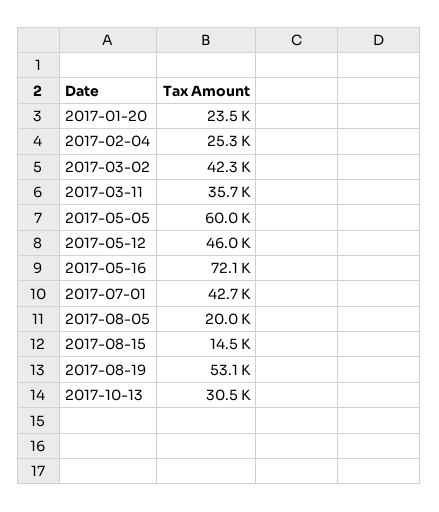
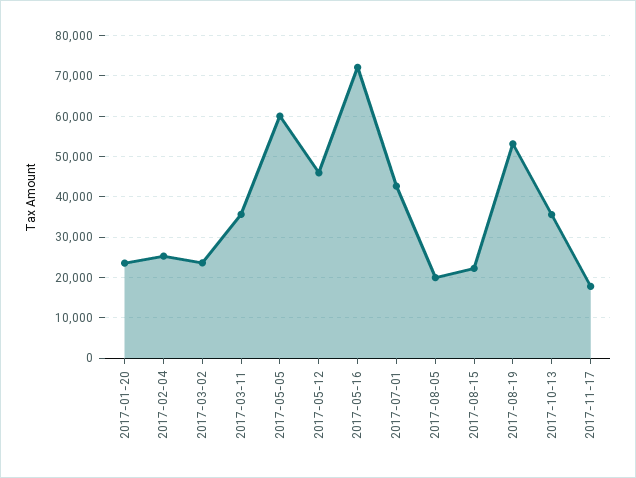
2017-03-02: 42300 -> 24000
2017-08-15: 14500 -> 22000
2017-10-13: 30500 -> 36000
2017-11-17: none -> 18000

